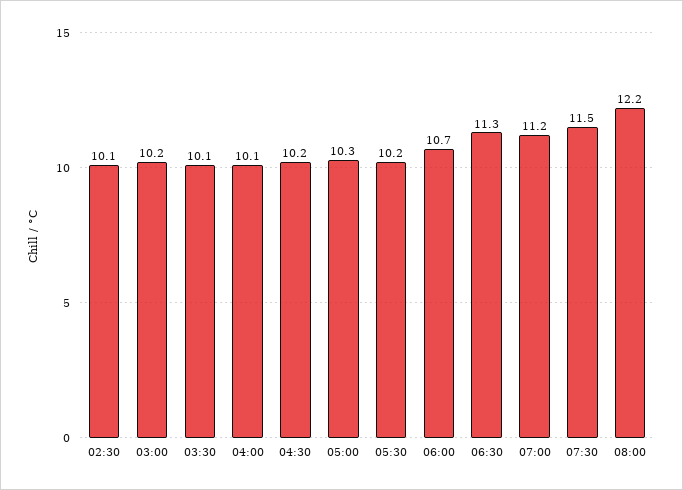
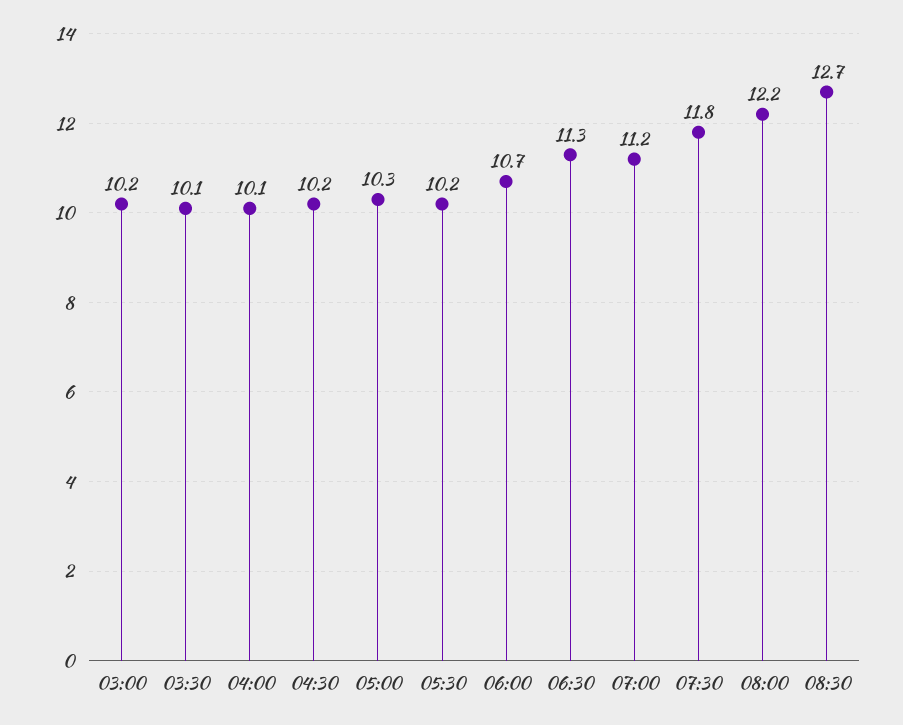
02:30: 10.1 -> none
07:30: 11.5 -> 11.8
08:30: none -> 12.7

